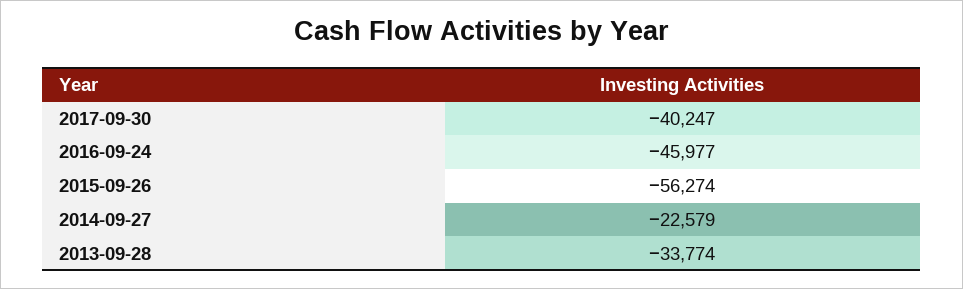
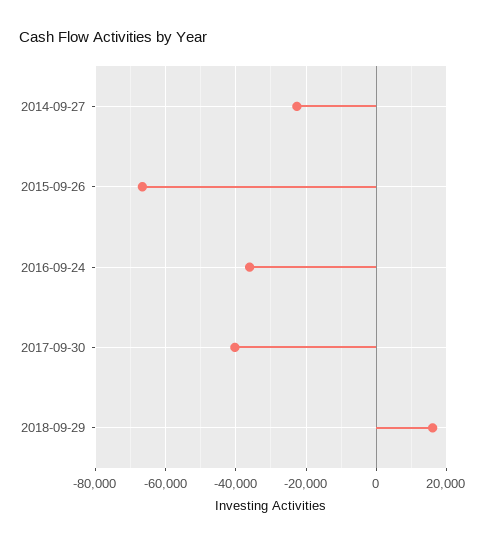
2016-09-24: -45977 -> -36000
2015-09-26: -56274 -> -66000
2013-09-28: -33774 -> none
2018-09-29: none -> 16000

